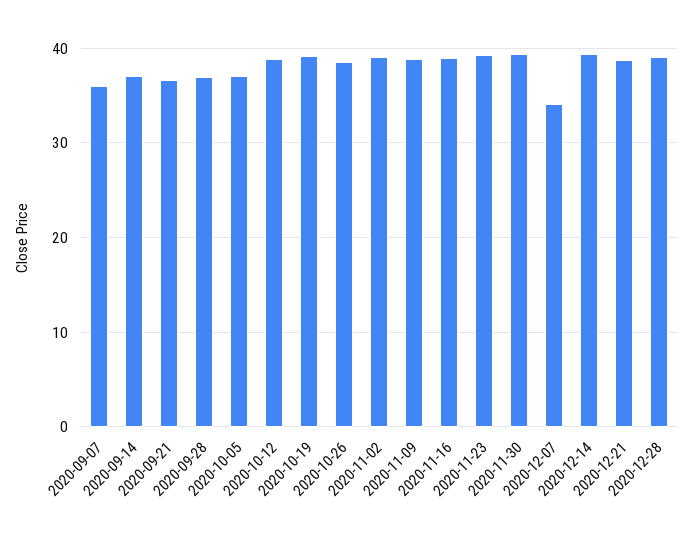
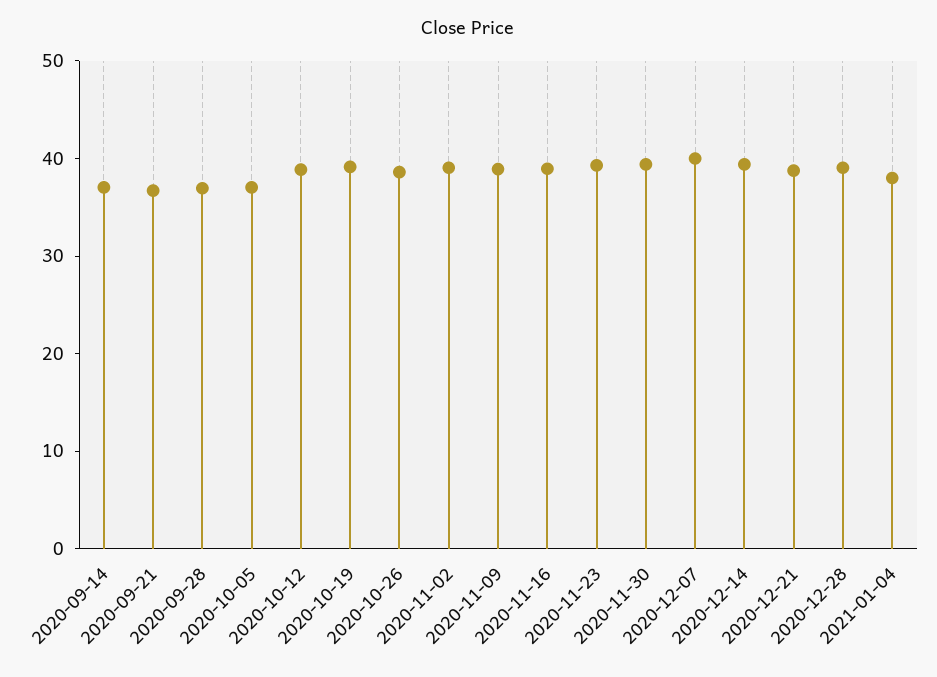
2020-09-07: 36 -> none
2020-12-07: 34 -> 40
2021-01-04: none -> 38

